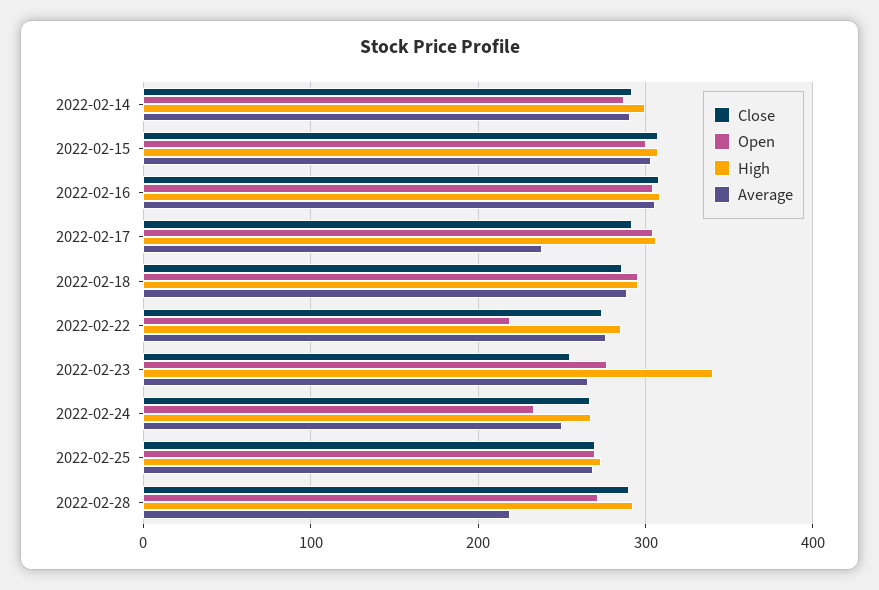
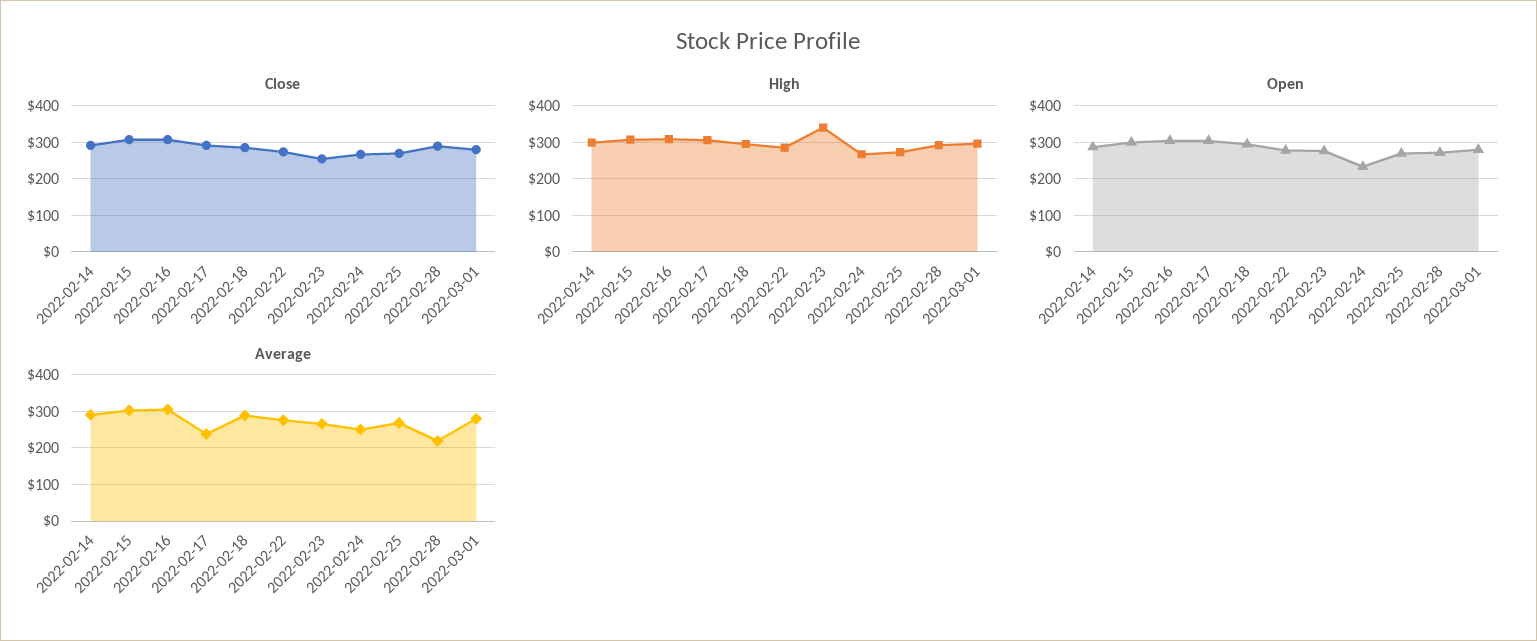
Open, 2022-02-22: 220 -> 280
Close, 2022-03-01: none -> 280
High, 2022-03-01: none -> 300
Open, 2022-03-01: none -> 280
Average, 2022-03-01: none -> 280

